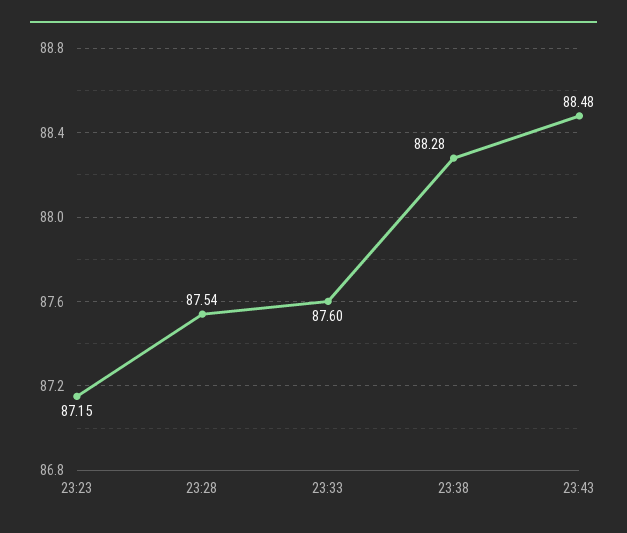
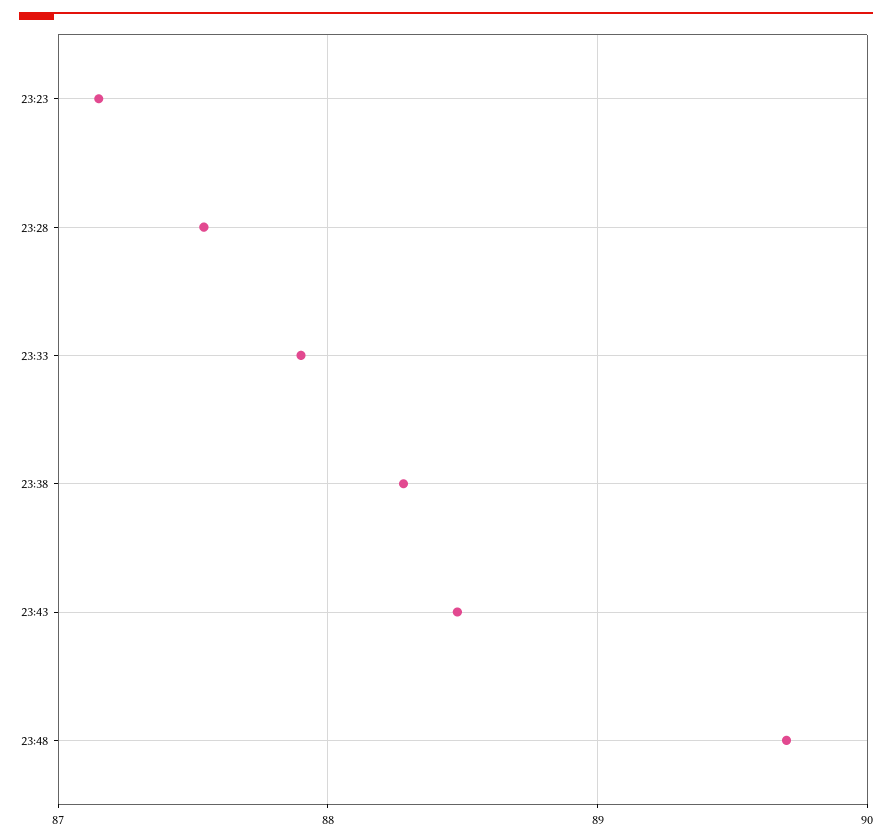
23:33: 87.6 -> 87.9
23:48: none -> 89.7

